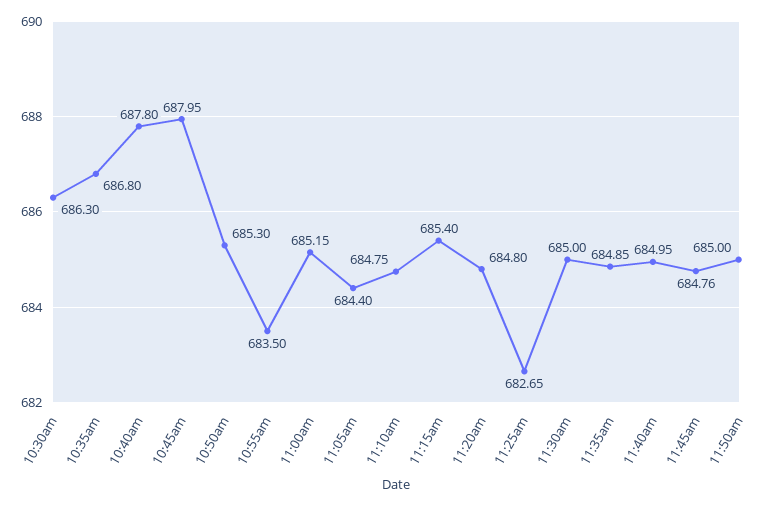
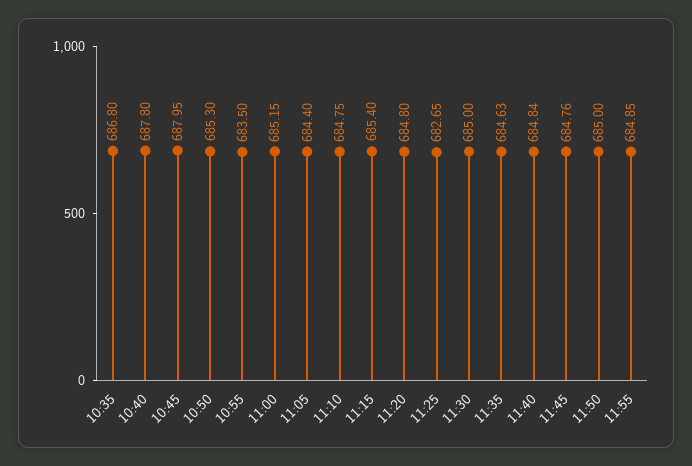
10:30am: 686.3 -> none
11:35am: 684.85 -> 684.63
11:40am: 684.95 -> 684.84
11:55: none -> 684.85

